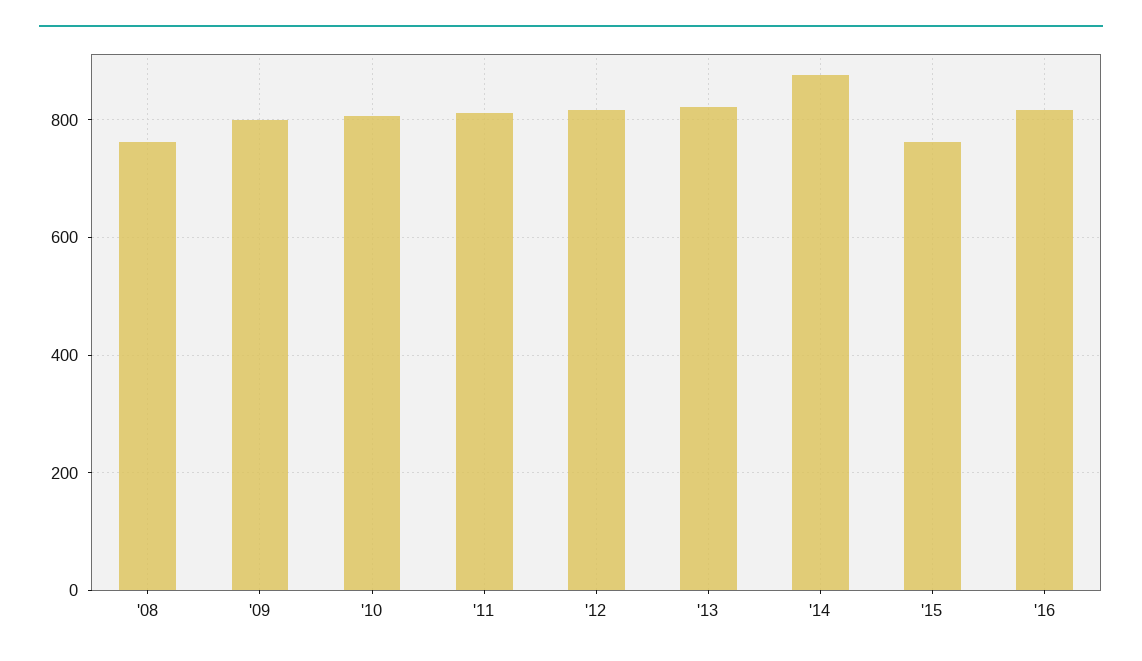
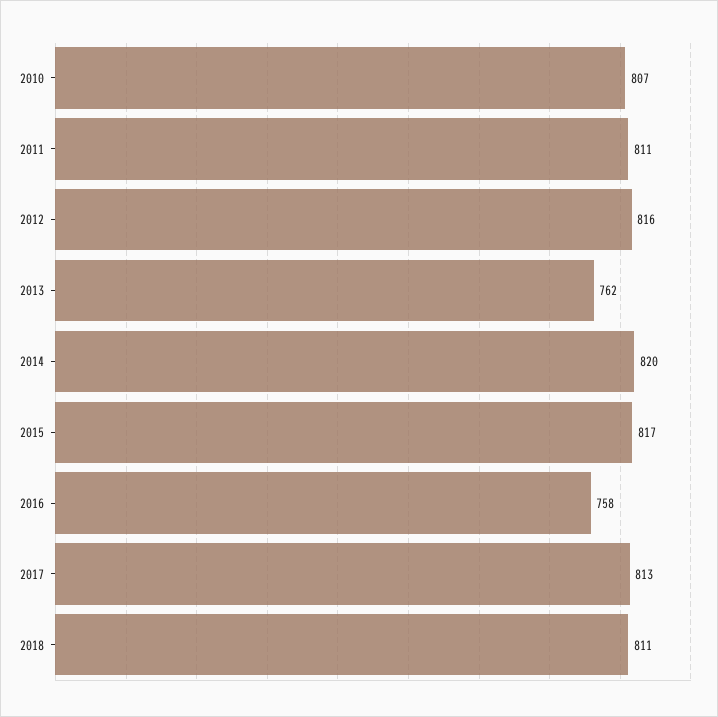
'08: 760 -> none
'09: 800 -> none
'13: 820 -> 762
'14: 880 -> 820
'15: 760 -> 817
'16: 820 -> 758
2017: none -> 813
2018: none -> 811

